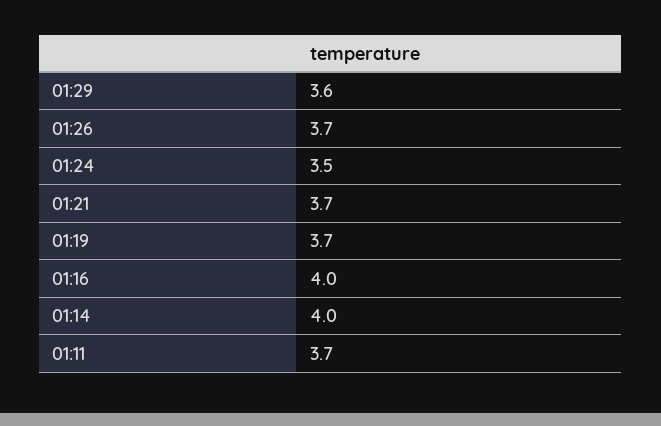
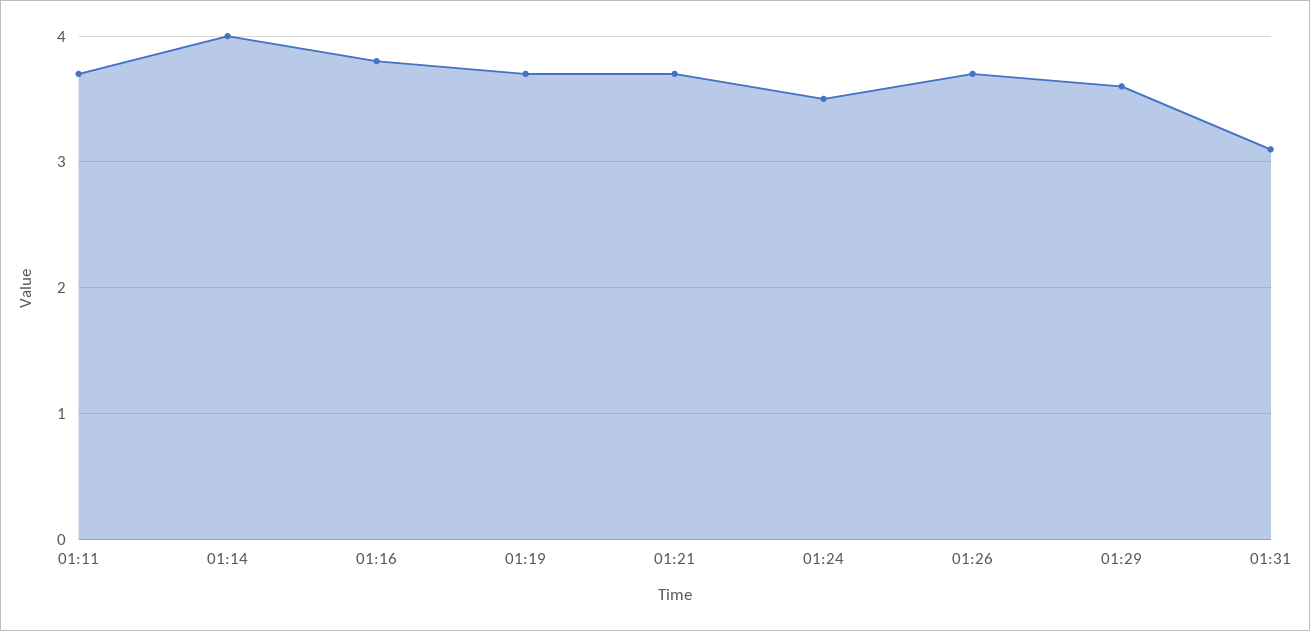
01:16: 4 -> 3.8
01:31: none -> 3.1

